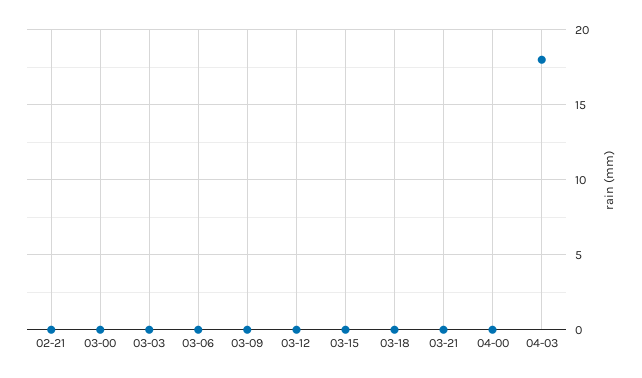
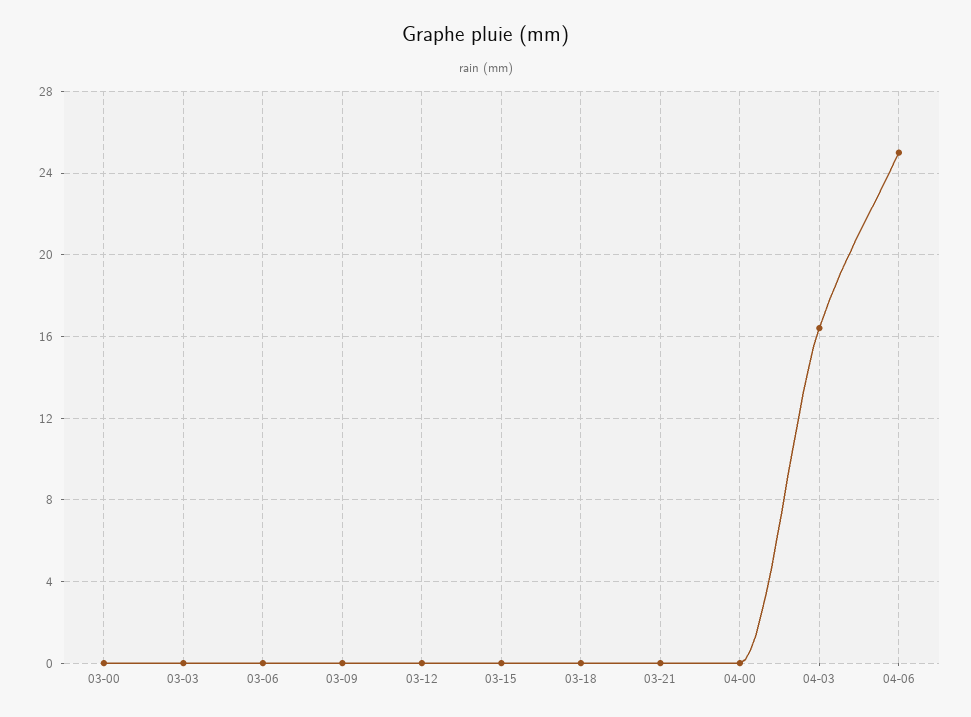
02-21: 0 -> none
04-03: 18 -> 16.5
04-06: none -> 25

